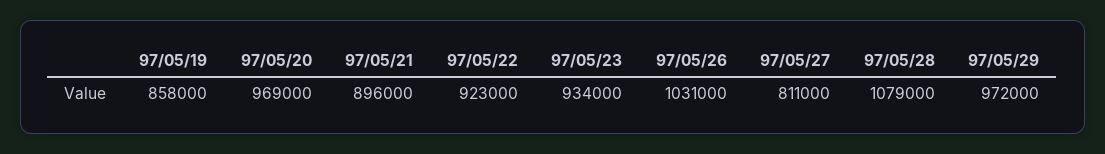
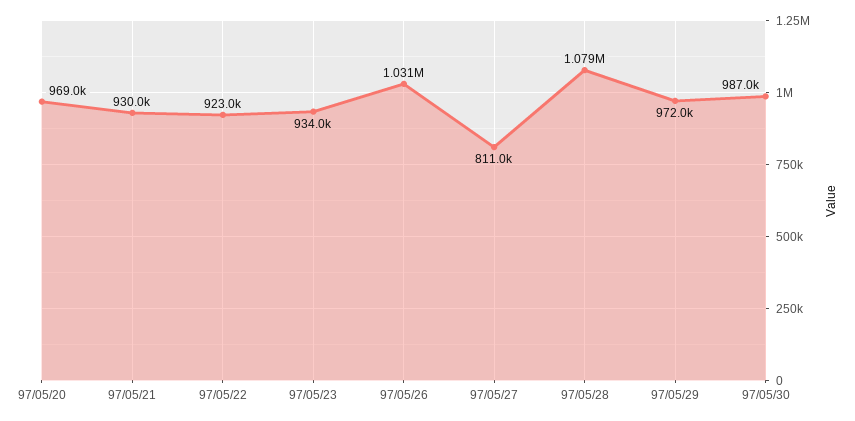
97/05/19: 858000 -> none
97/05/21: 896000 -> 930000
97/05/30: none -> 987000

